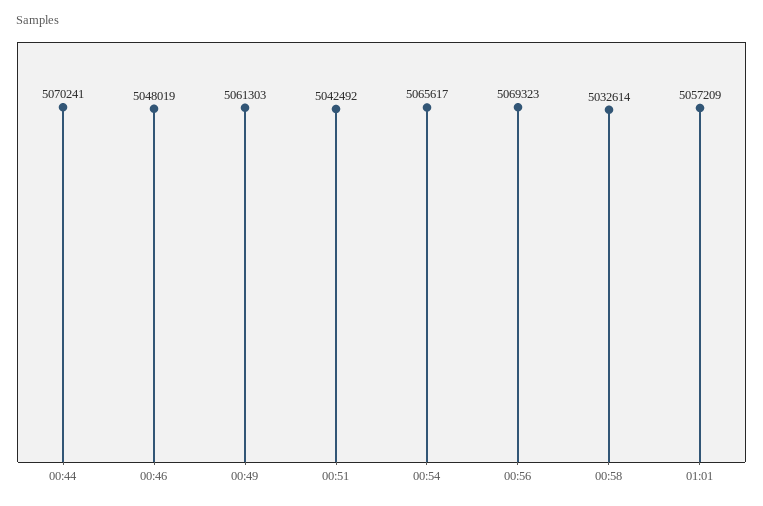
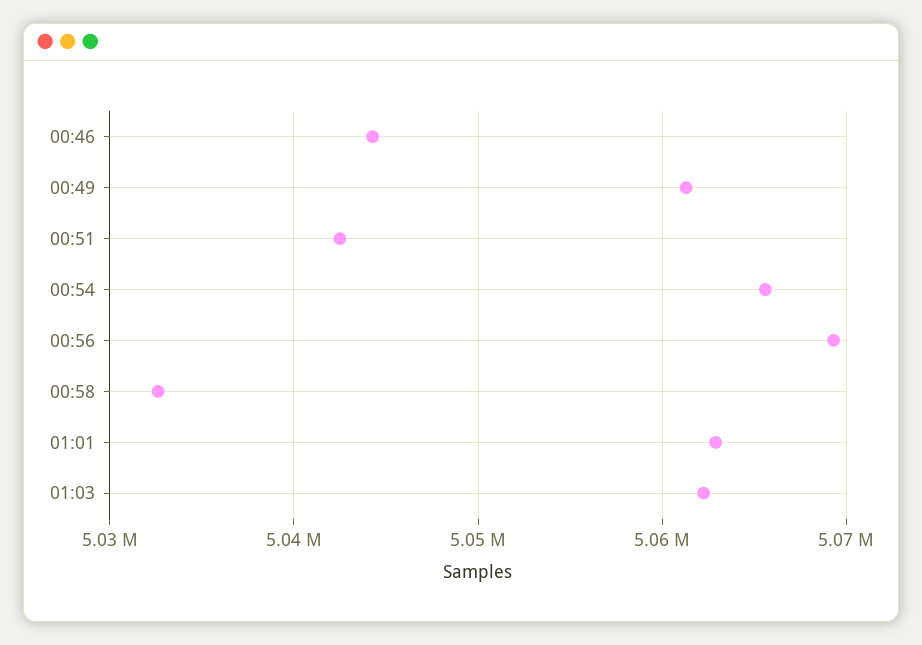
00:44: 5070241 -> none
00:46: 5048019 -> 5044000
01:01: 5057209 -> 5063000
01:03: none -> 5062000

